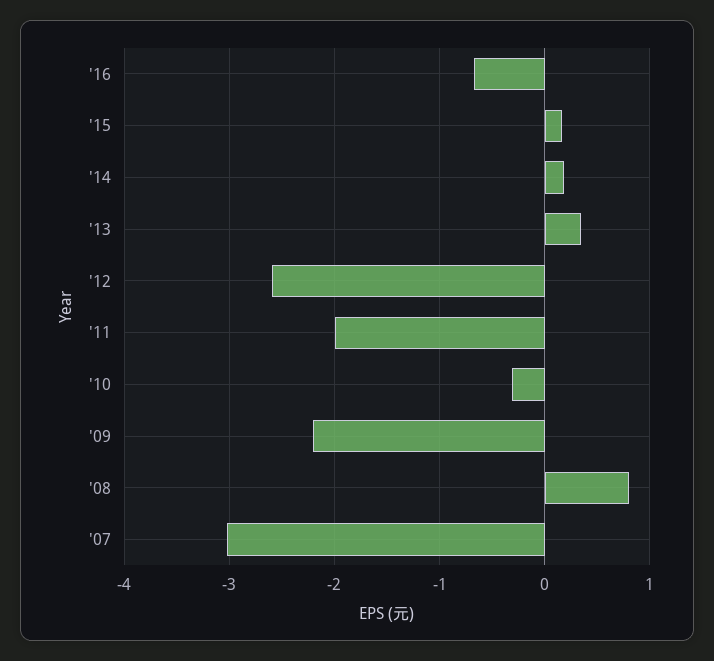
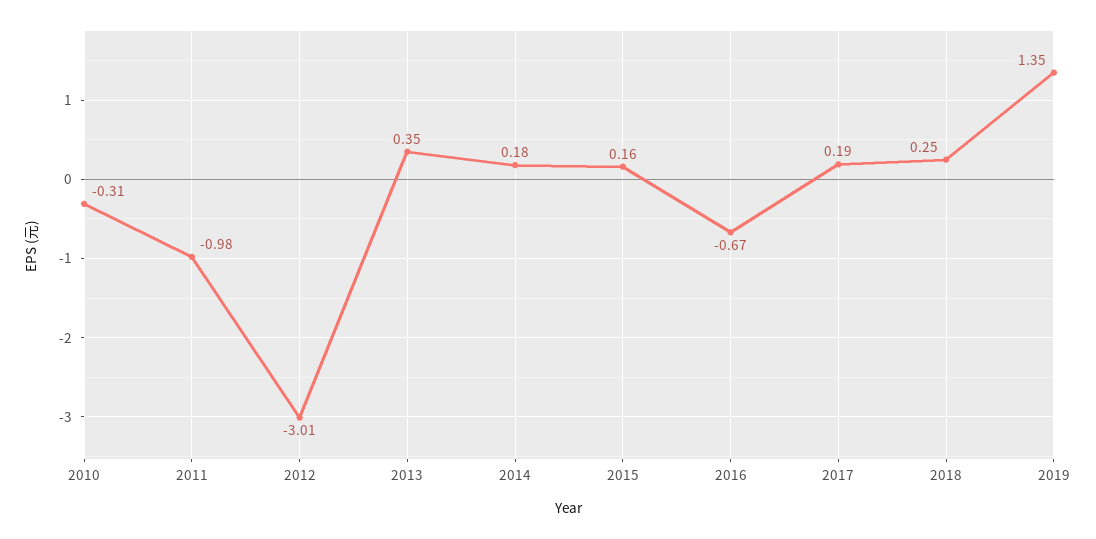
'12: -2.6 -> -3.01
'11: -2 -> -0.98
'09: -2.2 -> none
'08: 0.8 -> none
'07: -3 -> none
2017: none -> 0.19
2018: none -> 0.25
2019: none -> 1.35

